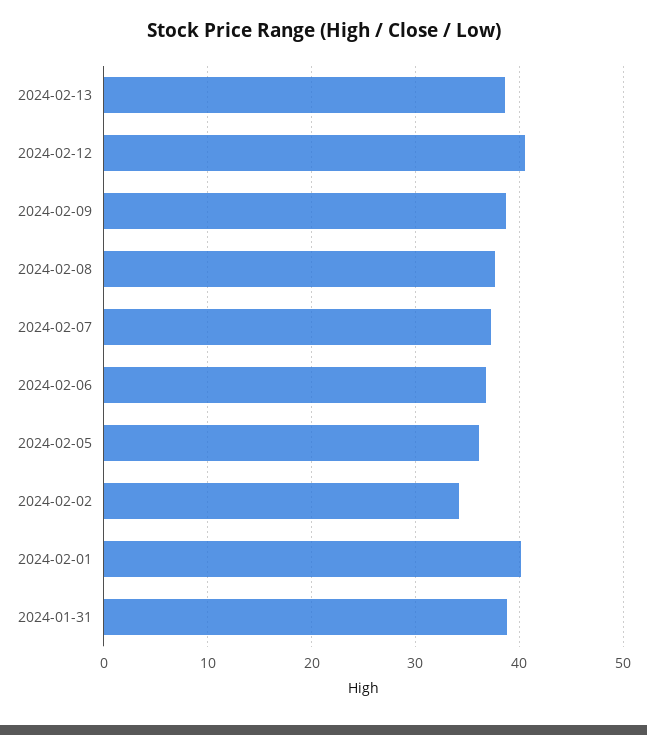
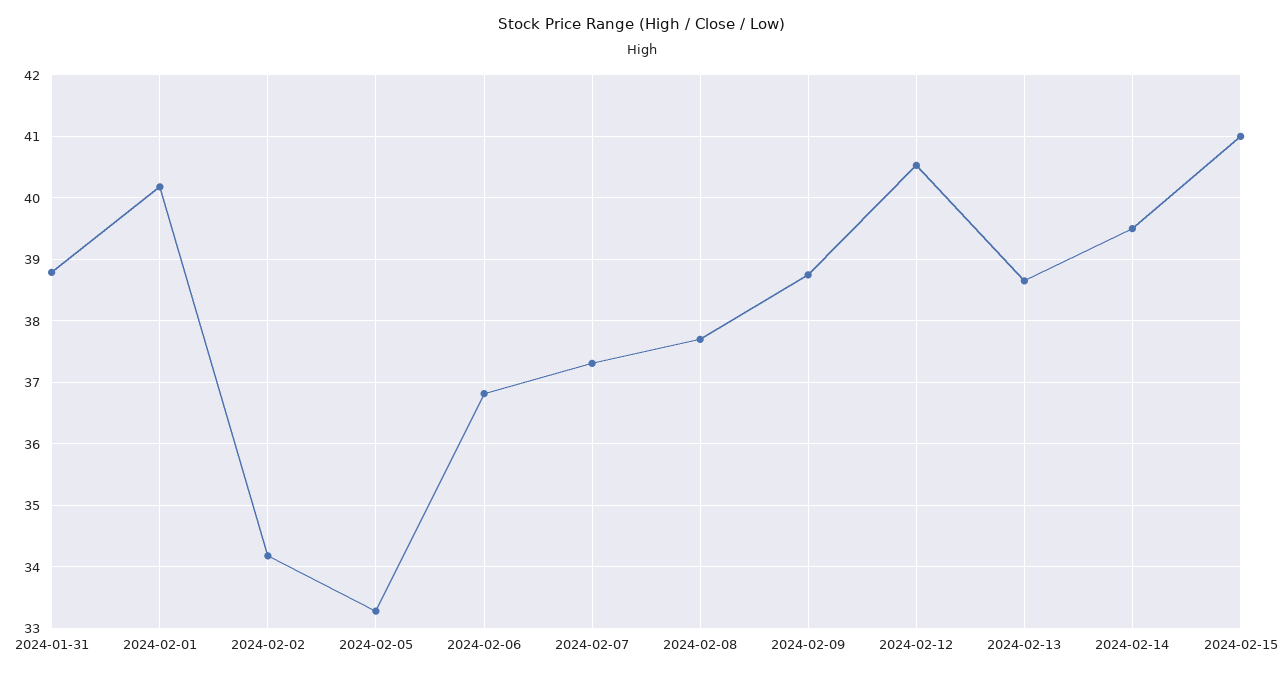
2024-02-05: 36 -> 33.3
2024-02-14: none -> 39.5
2024-02-15: none -> 41

